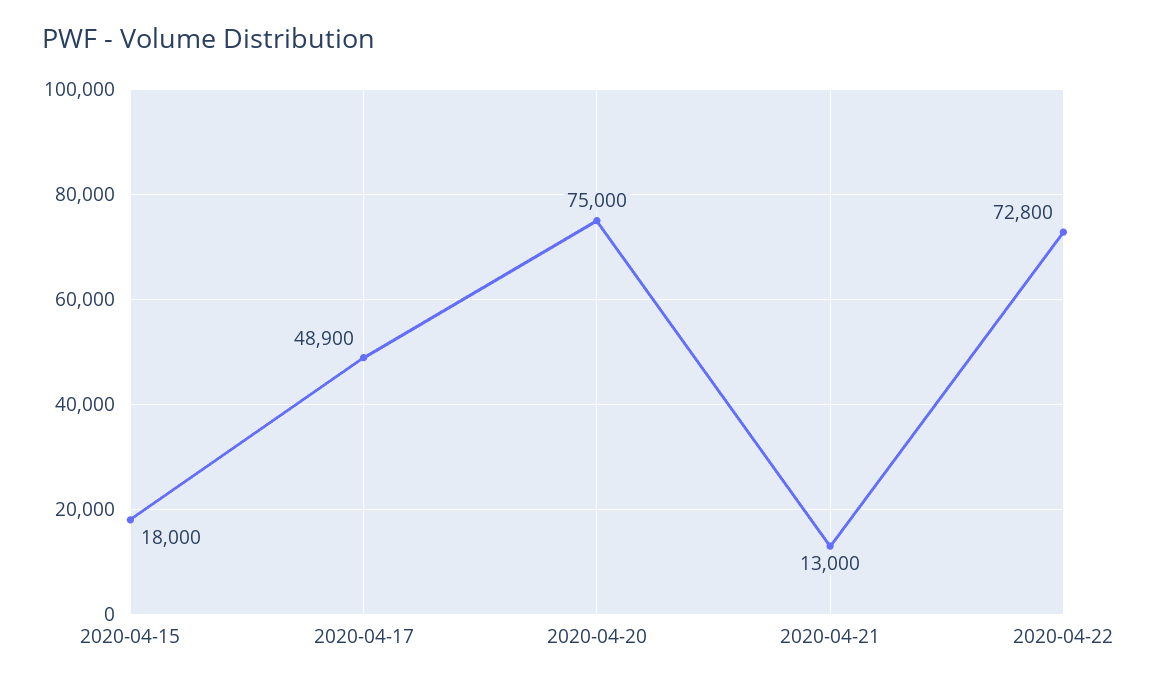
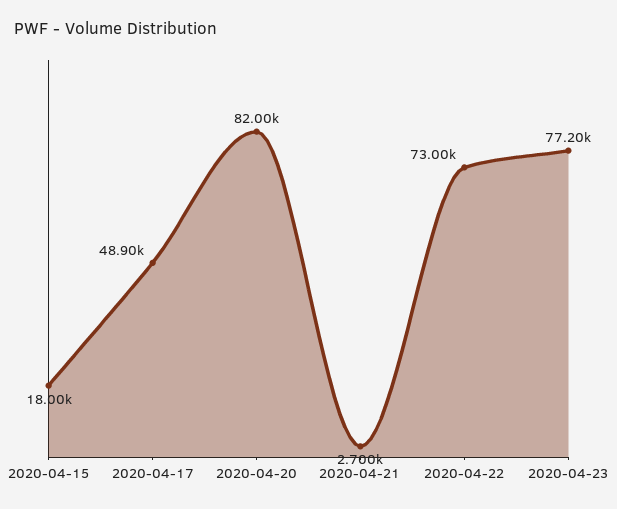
2020-04-20: 75000 -> 82000
2020-04-21: 13000 -> 2700
2020-04-22: 72800 -> 73000
2020-04-23: none -> 77200

